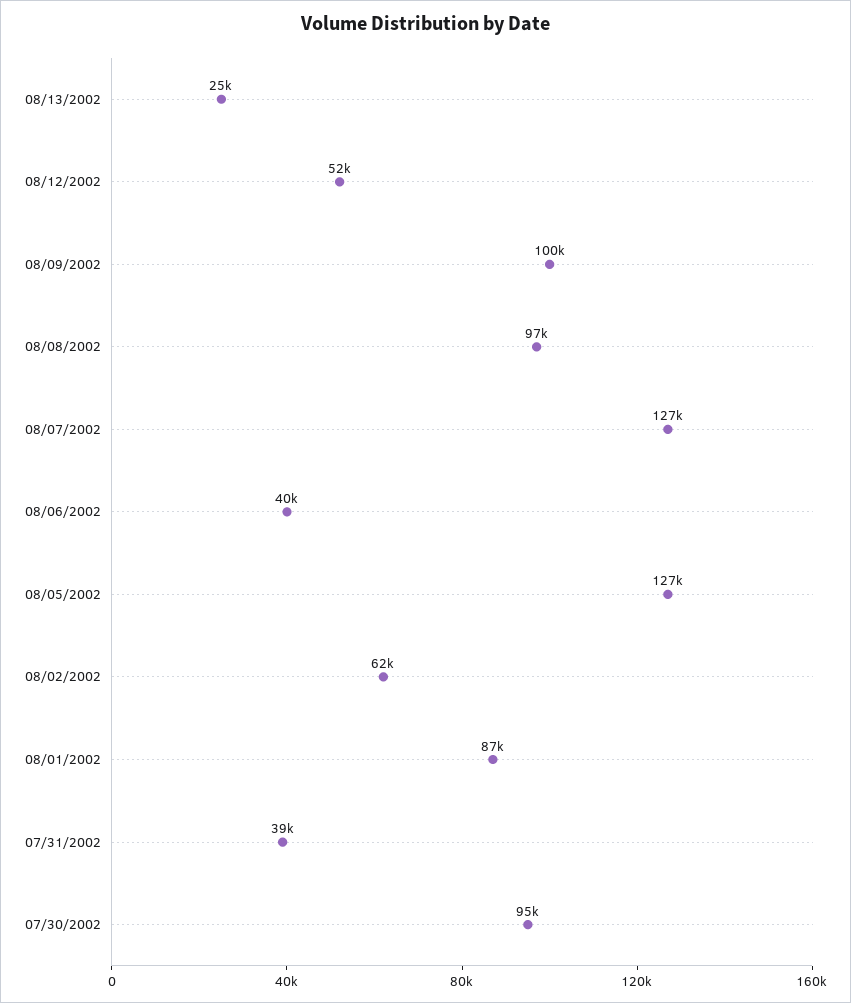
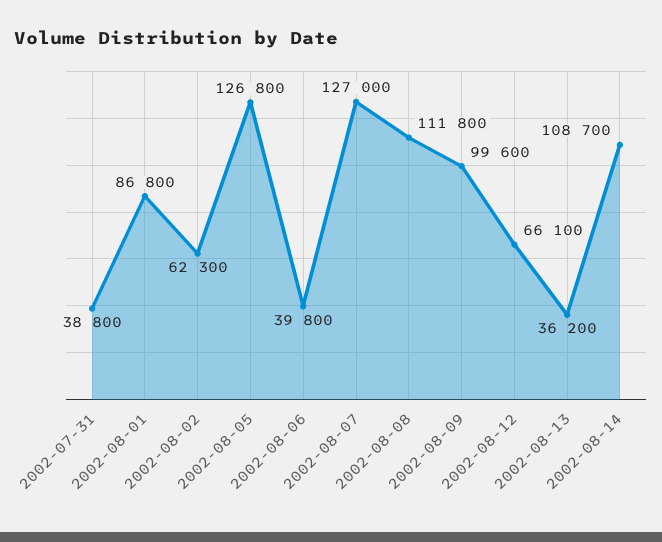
08/13/2002: 25000 -> 36200
08/12/2002: 52000 -> 66100
08/08/2002: 97000 -> 111800
07/30/2002: 95000 -> none
2002-08-14: none -> 108700

